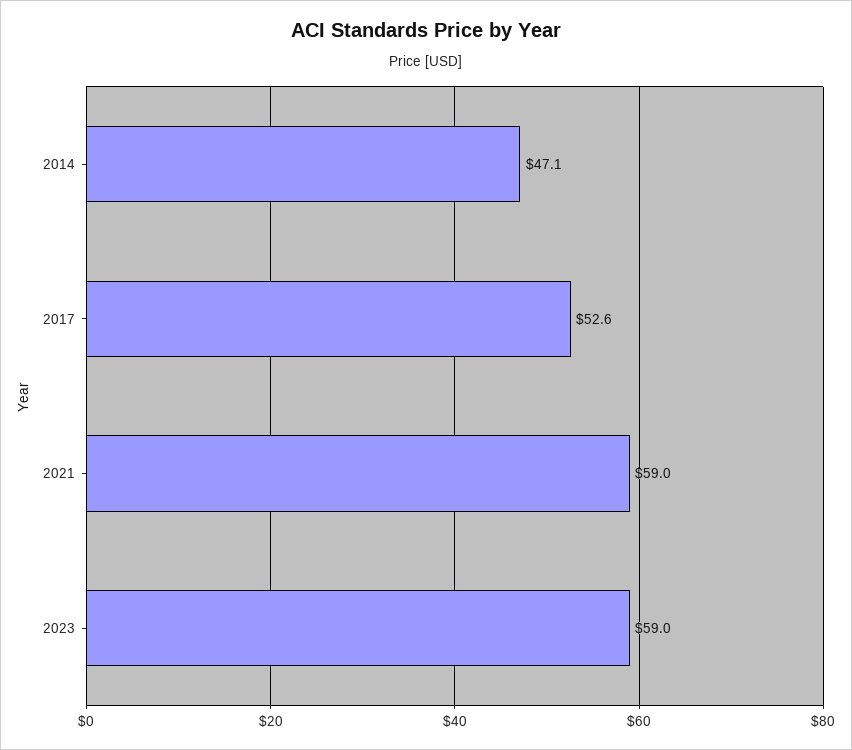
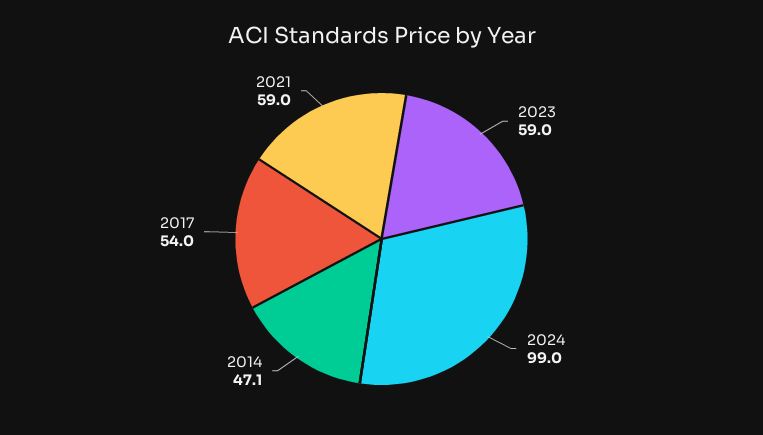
2017: 52.6 -> 54
2024: none -> 99

